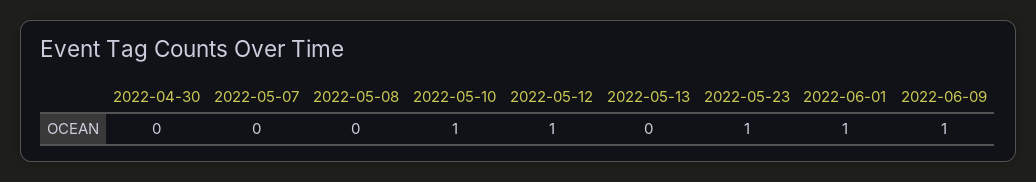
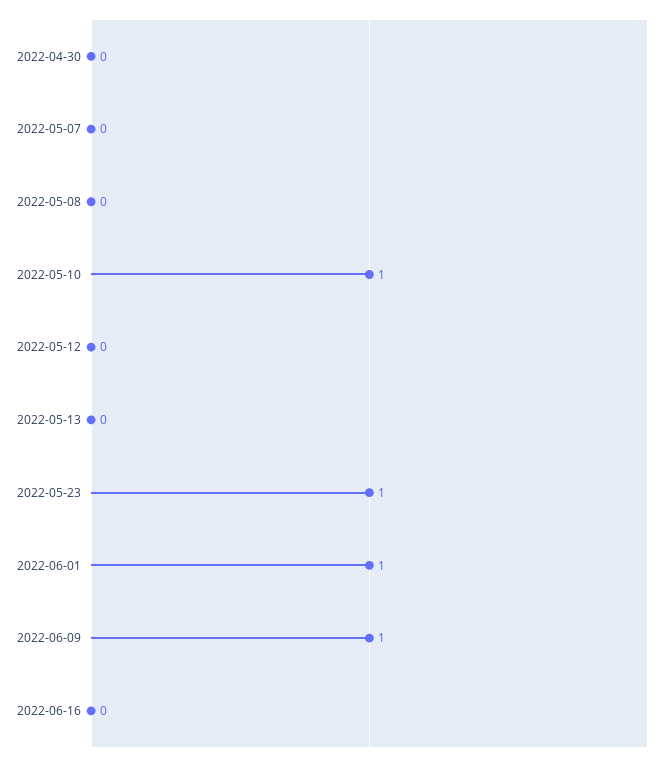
2022-05-12: 1 -> 0
2022-06-16: none -> 0

